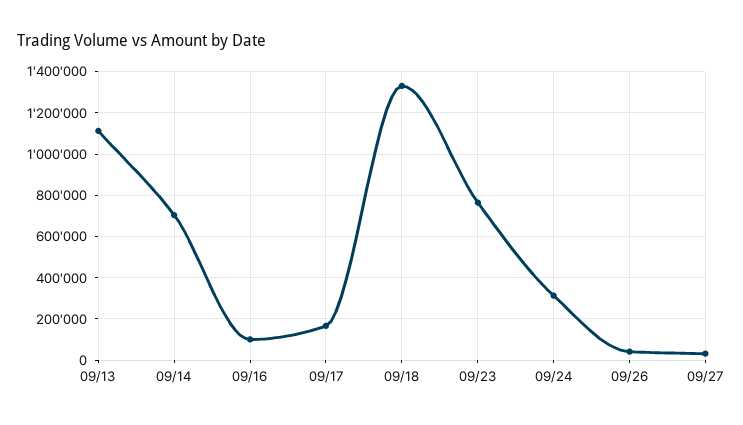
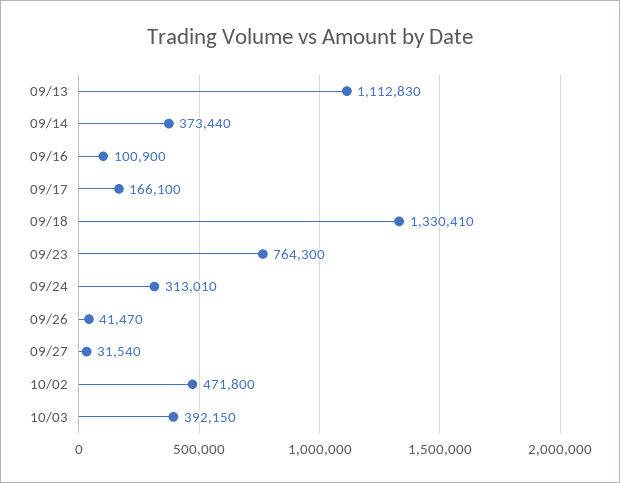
09/14: 700000 -> 373440
10/02: none -> 471800
10/03: none -> 392150

